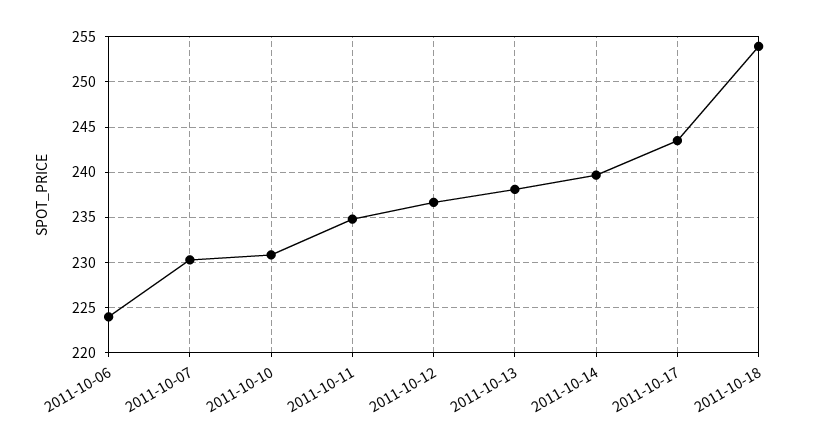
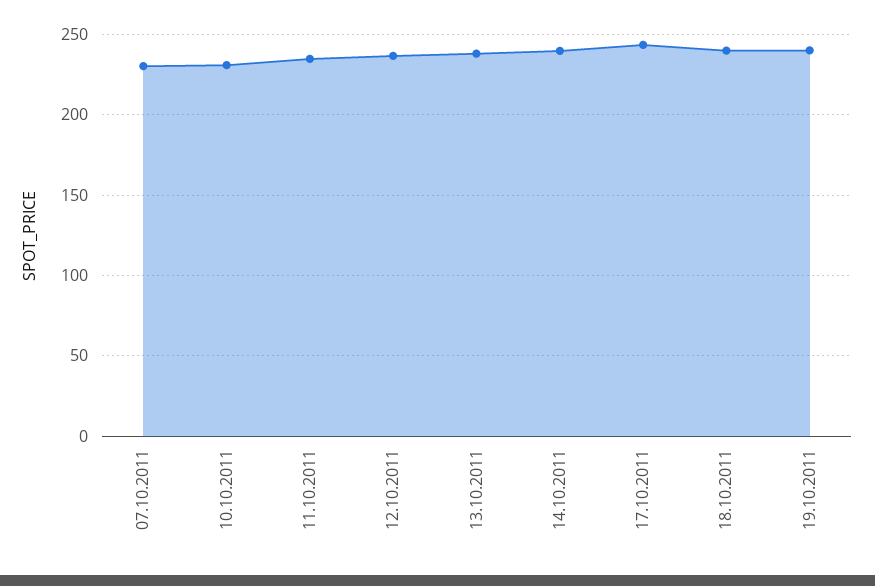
2011-10-06: 224 -> none
2011-10-18: 254 -> 240
19.10.2011: none -> 240

